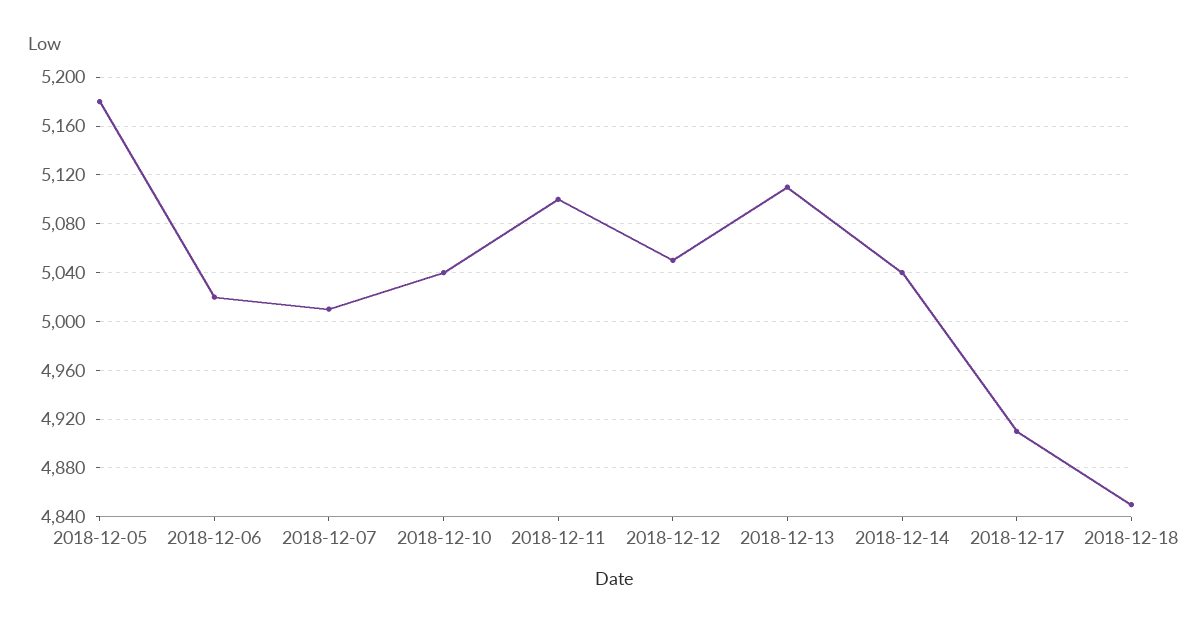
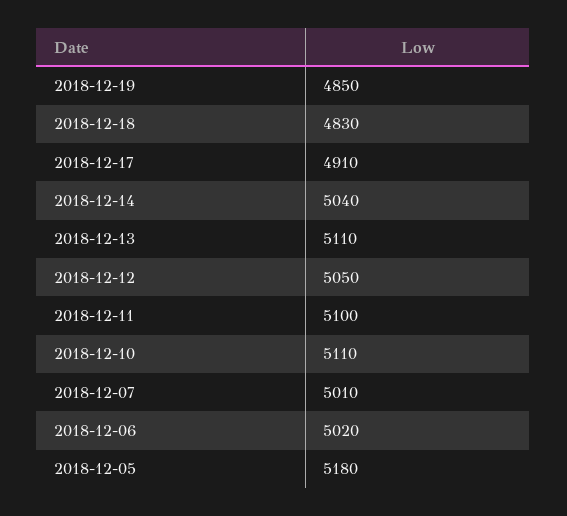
2018-12-10: 5040 -> 5110
2018-12-18: 4850 -> 4830
2018-12-19: none -> 4850

